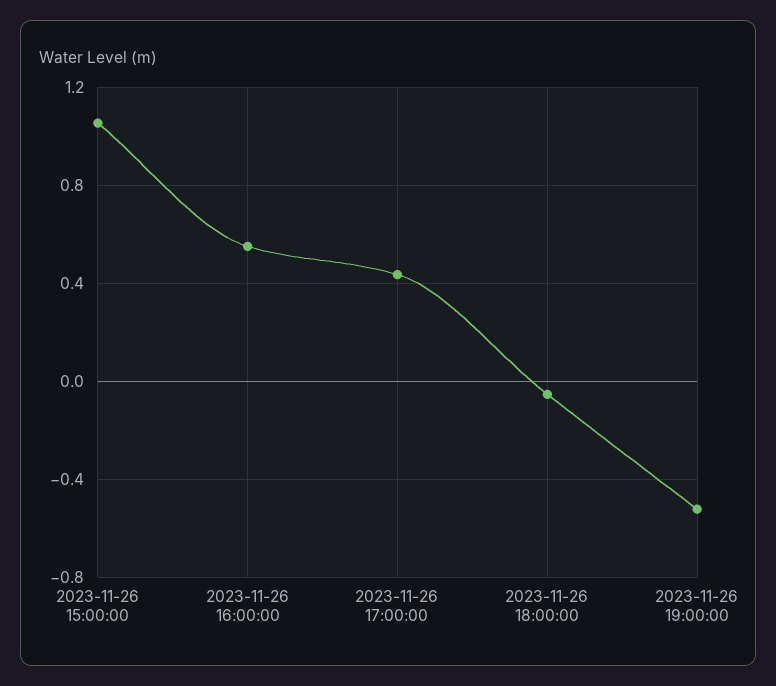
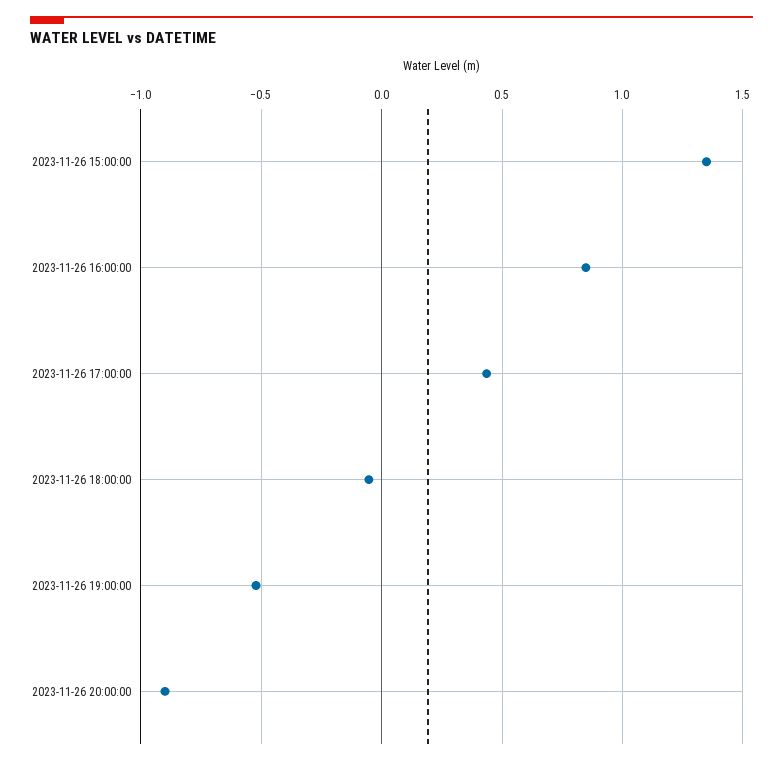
2023-11-26 15:00:00: 1.05 -> 1.35
2023-11-26 16:00:00: 0.55 -> 0.85
2023-11-26 20:00:00: none -> -0.9

